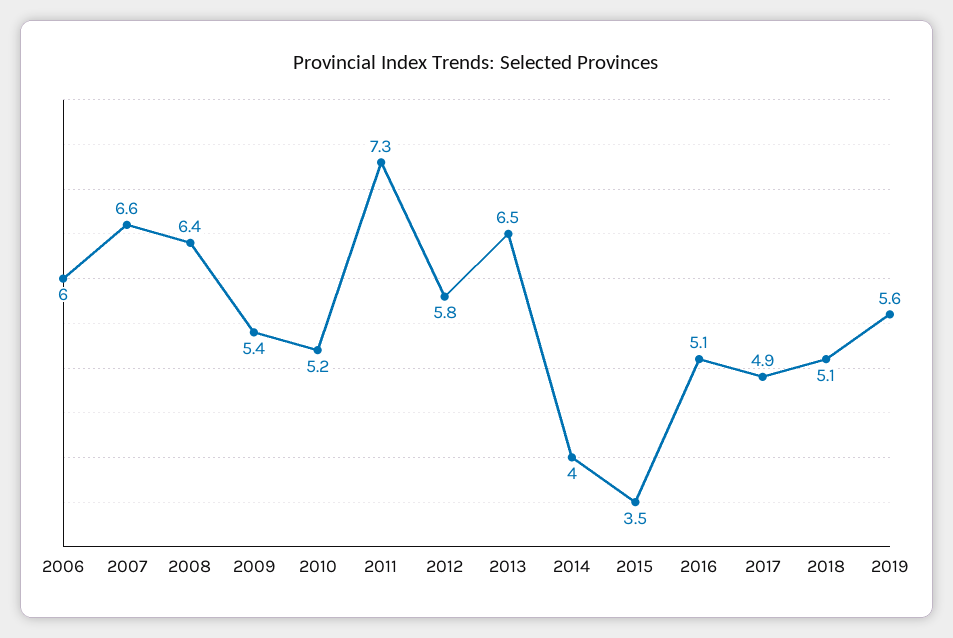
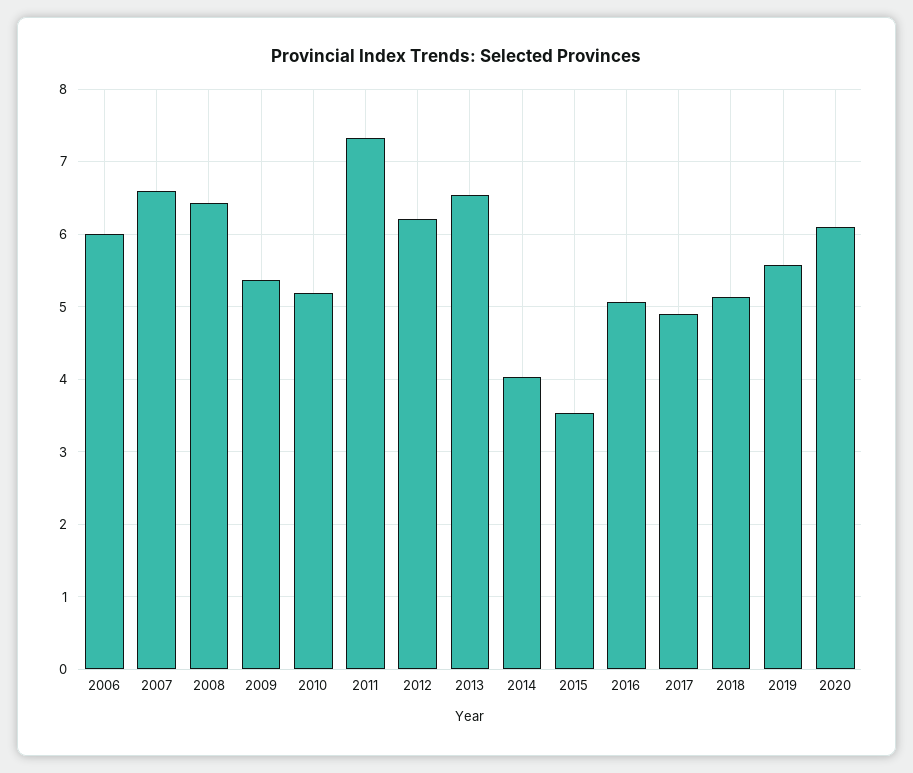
2012: 5.8 -> 6.2
2020: none -> 6.1

